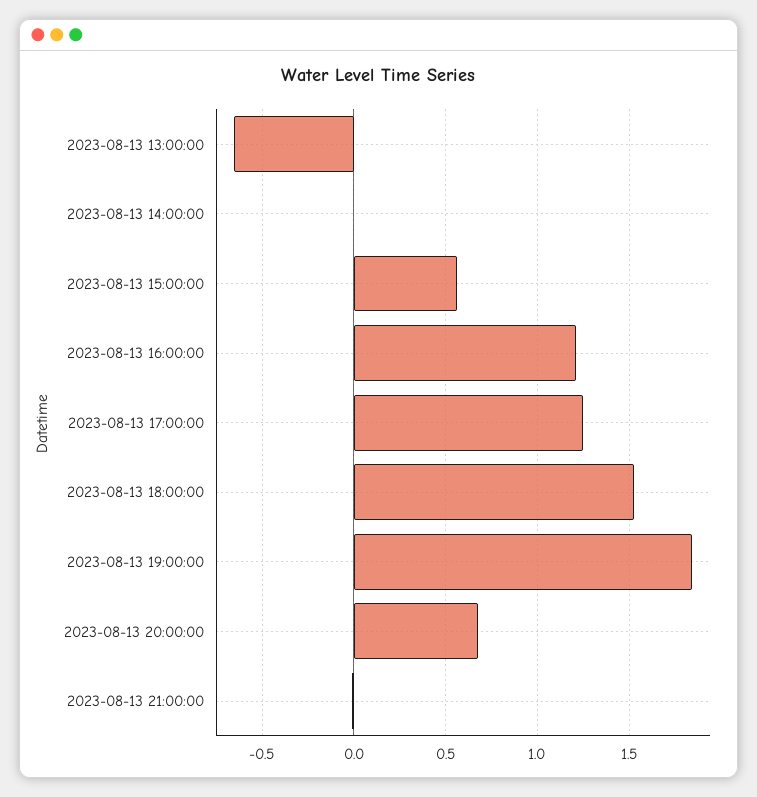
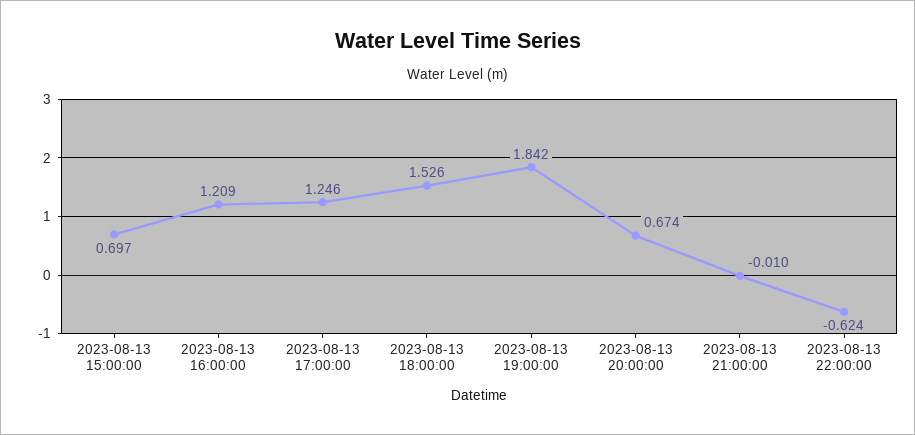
2023-08-13 13:00:00: -0.65 -> none
2023-08-13 14:00:00: 0 -> none
2023-08-13 15:00:00: 0.55 -> 0.697
2023-08-13 22:00:00: none -> -0.624

